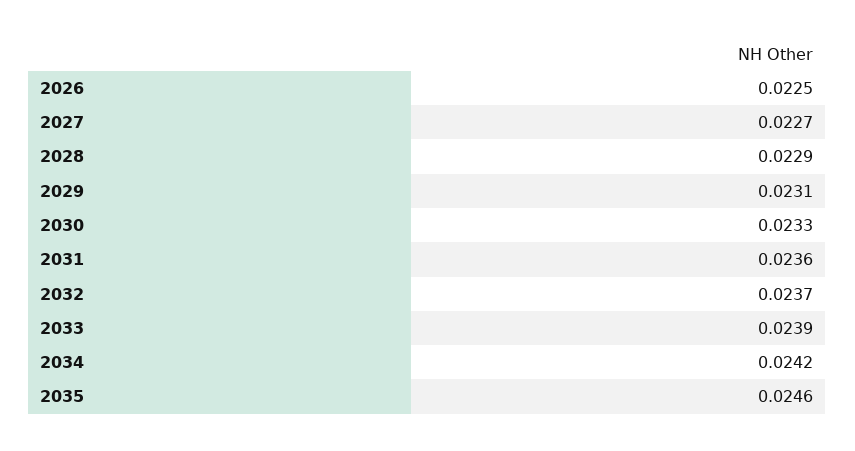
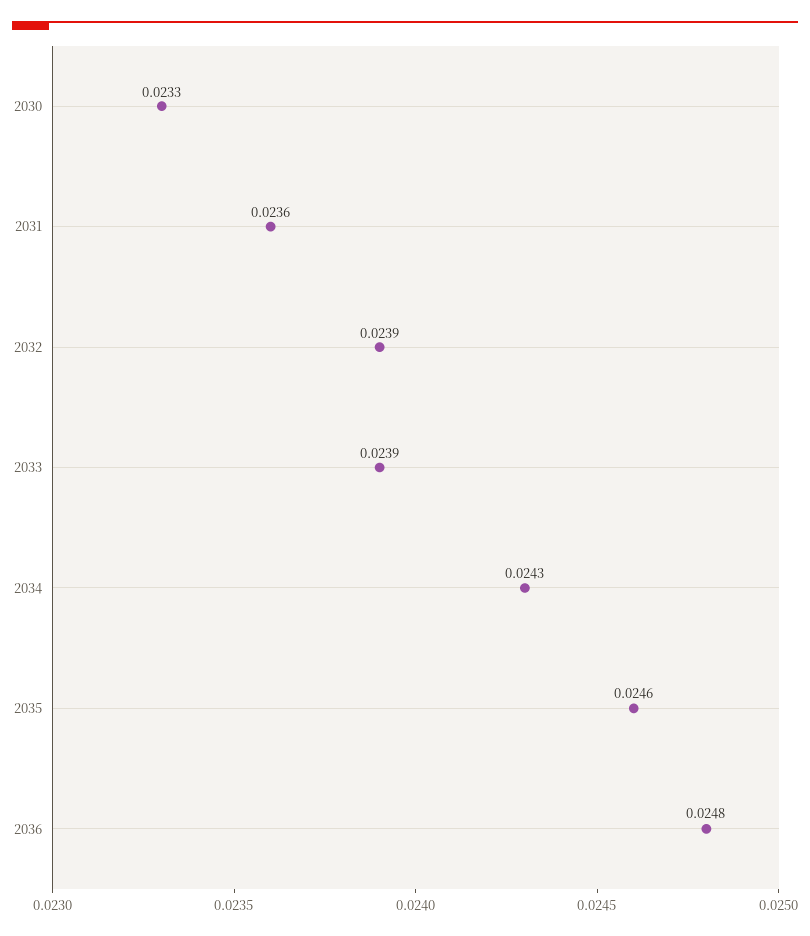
2026: 0.0225 -> none
2027: 0.0227 -> none
2028: 0.0229 -> none
2029: 0.0231 -> none
2032: 0.0237 -> 0.0239
2034: 0.0242 -> 0.0243
2036: none -> 0.0248

